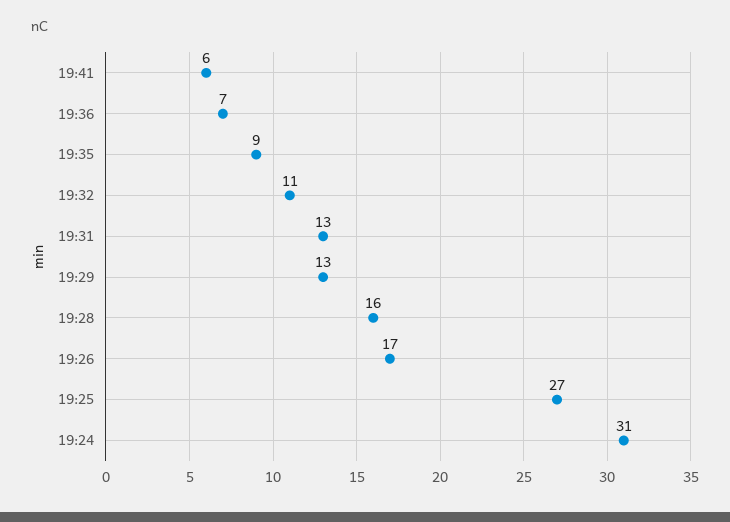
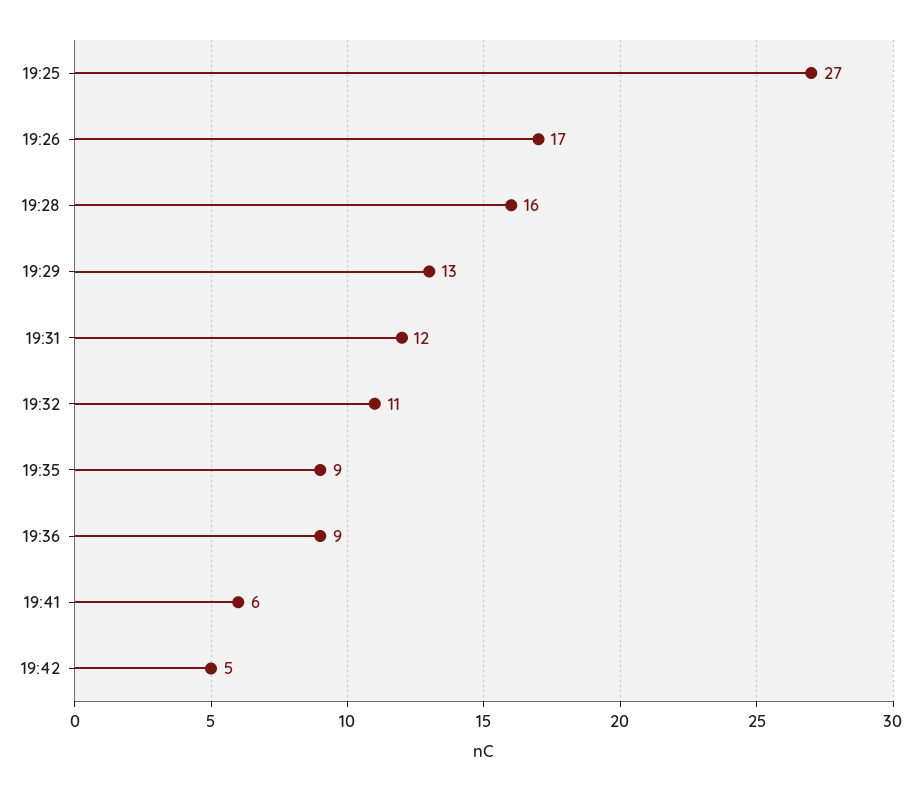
19:36: 7 -> 9
19:31: 13 -> 12
19:24: 31 -> none
19:42: none -> 5

